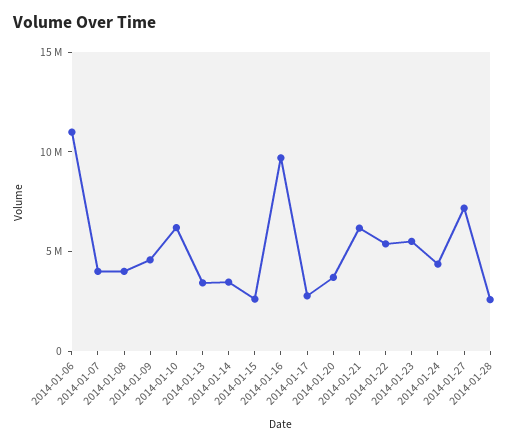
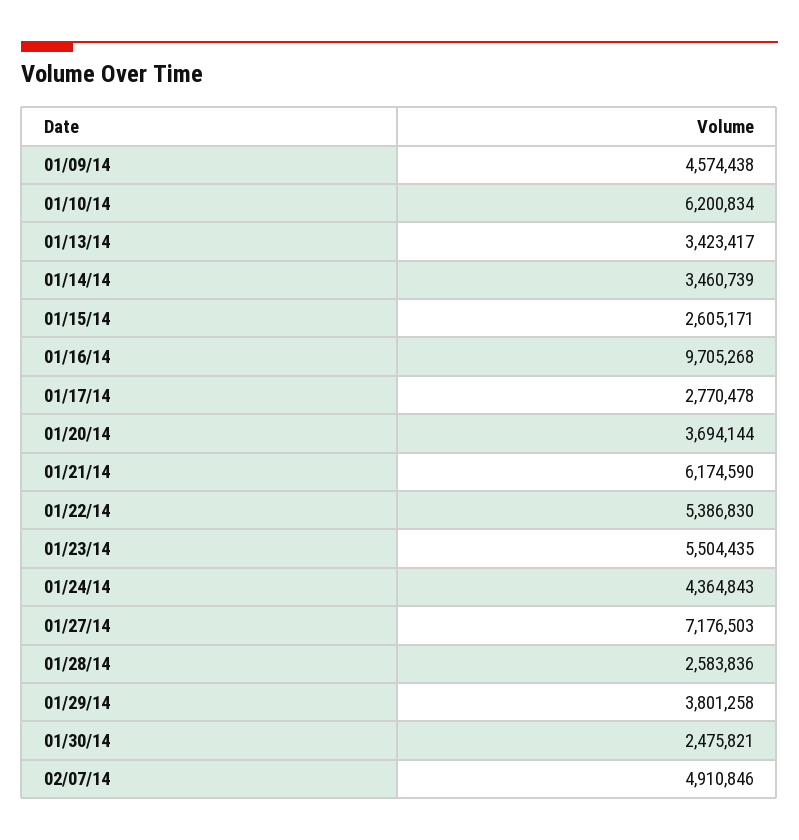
2014-01-06: 11000000 -> none
2014-01-07: 4000000 -> none
2014-01-08: 4000000 -> none
01/29/14: none -> 3801258
01/30/14: none -> 2475821
02/07/14: none -> 4910846

